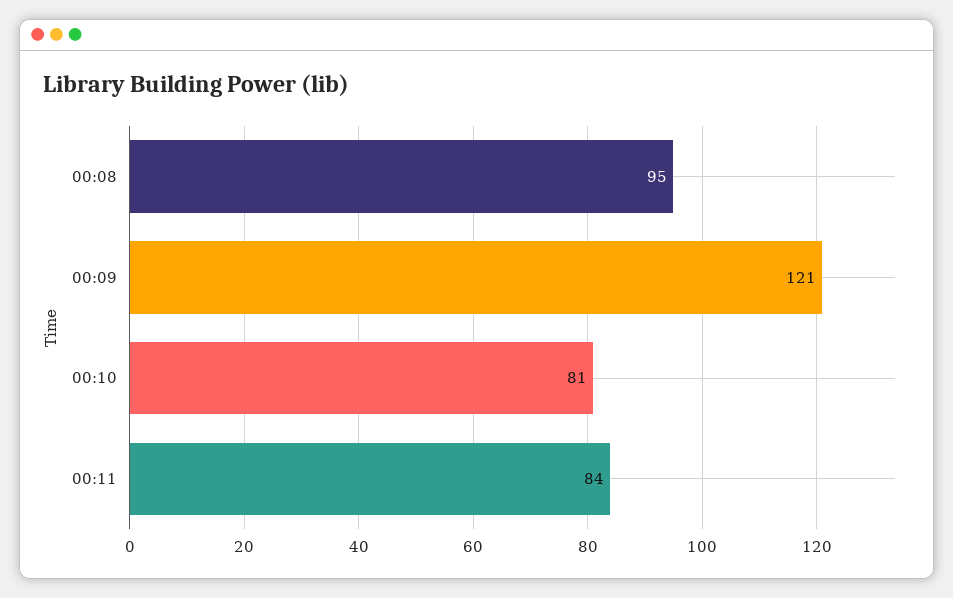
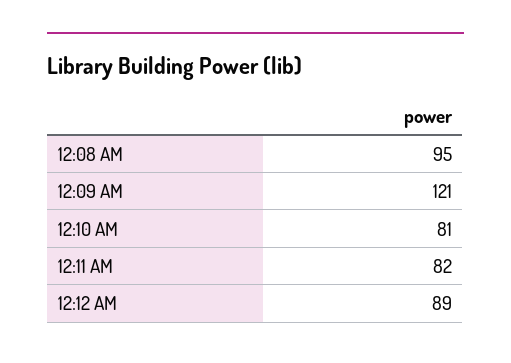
00:11: 84 -> 82
12:12 AM: none -> 89

